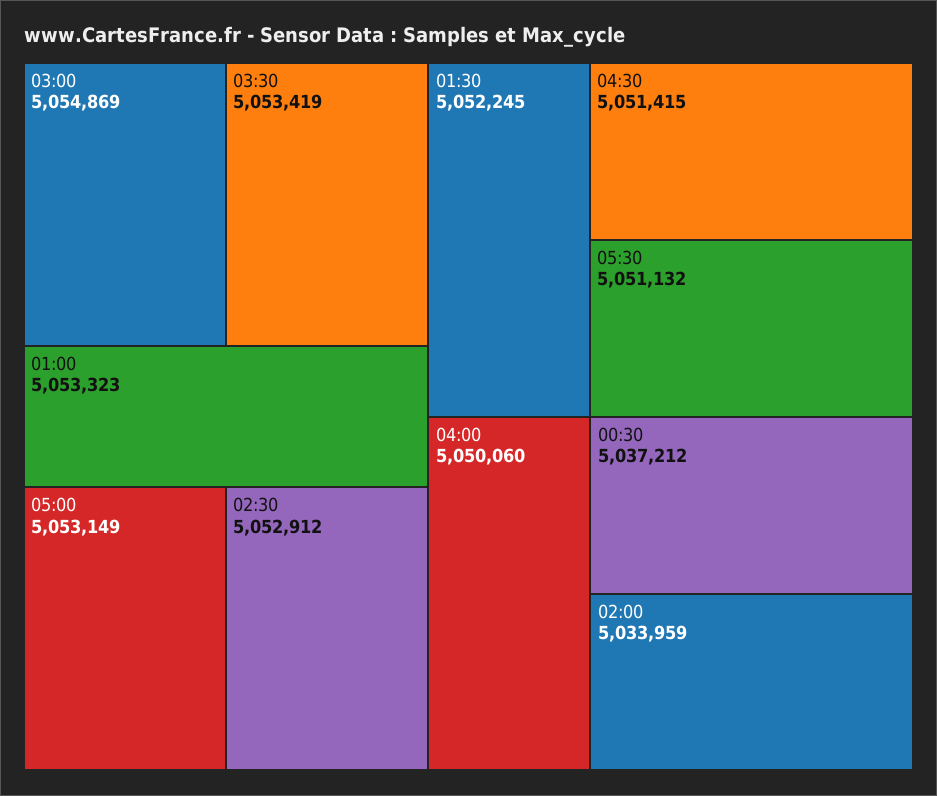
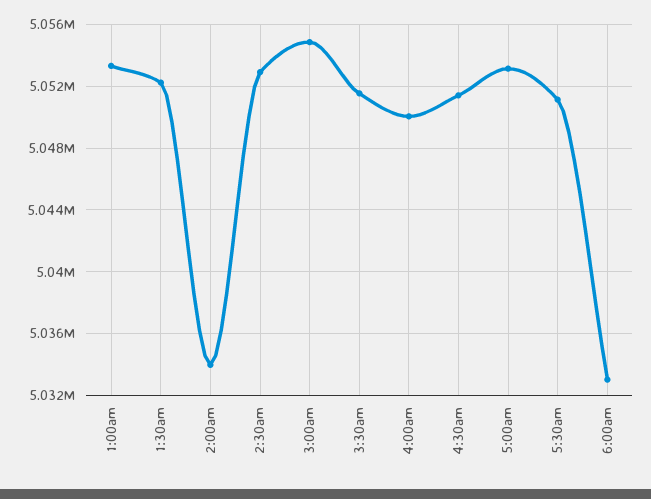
03:30: 5053419 -> 5051500
00:30: 5037212 -> none
6:00am: none -> 5033000

